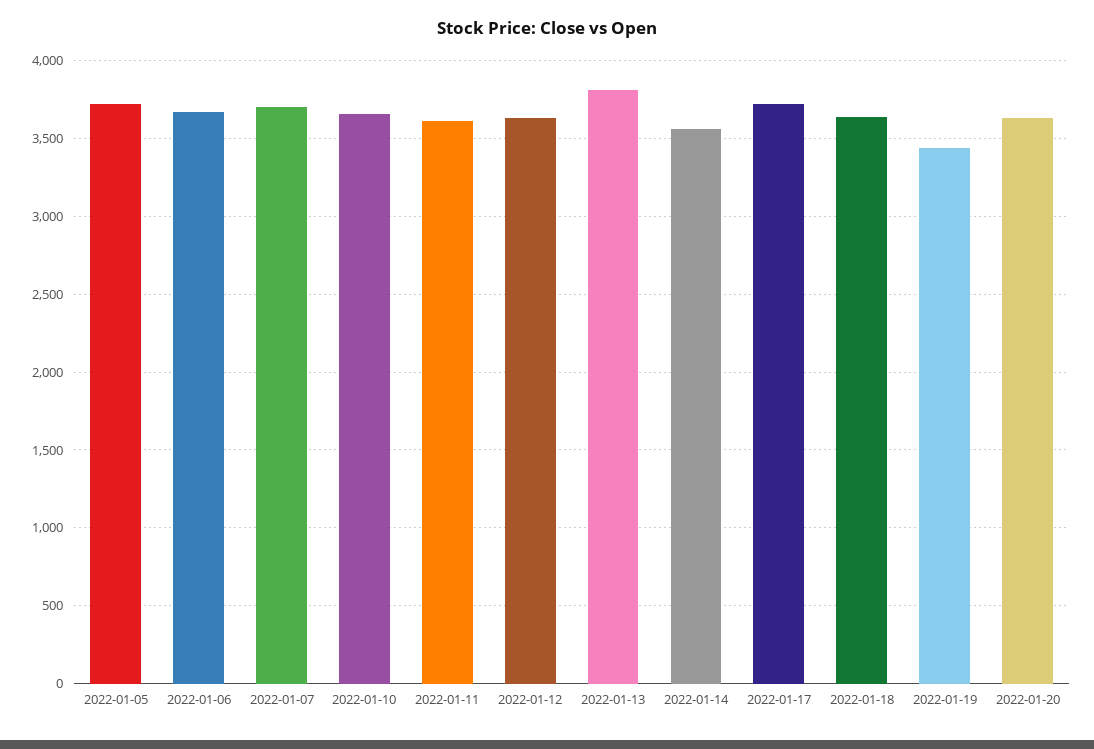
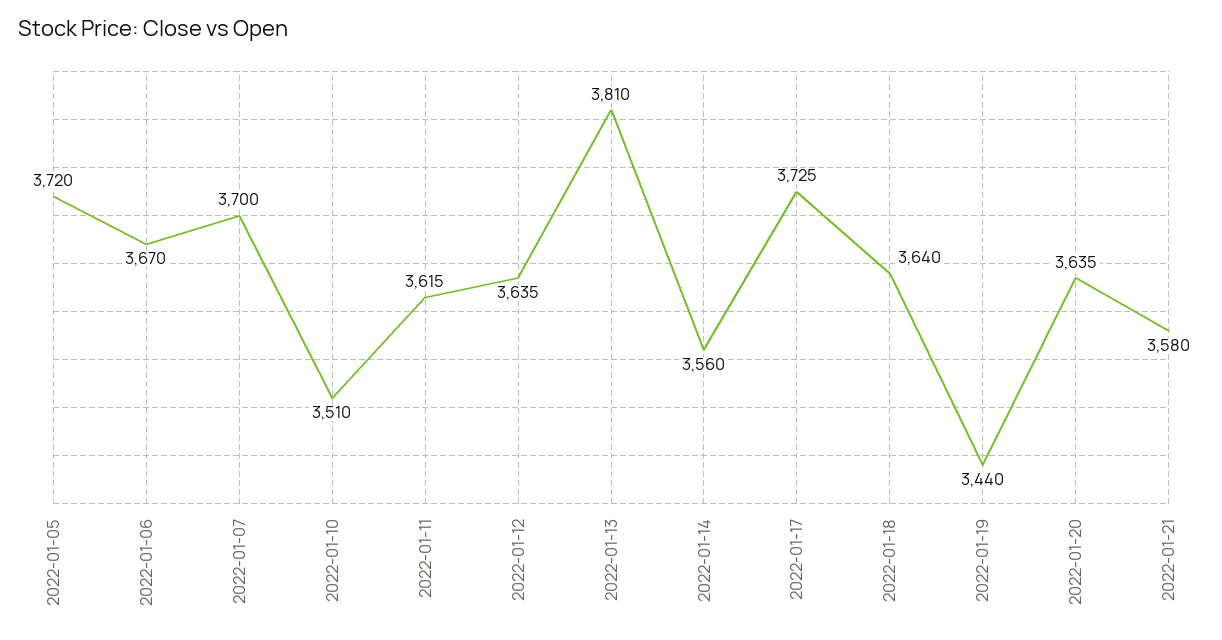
2022-01-10: 3650 -> 3510
2022-01-21: none -> 3580

